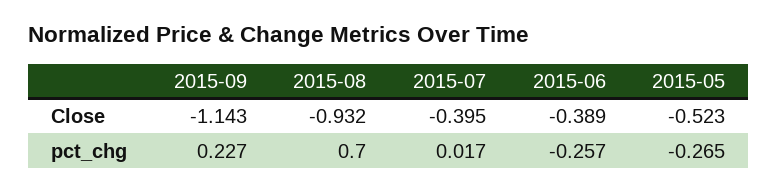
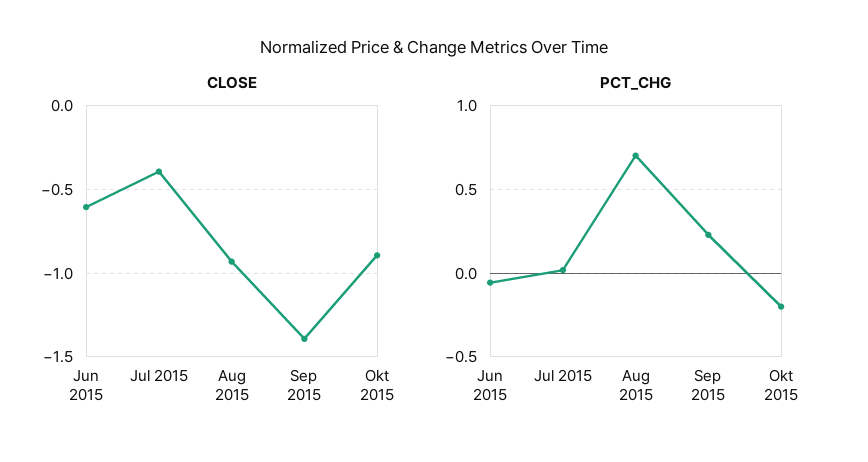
Close, 2015-09: -1.143 -> -1.4
Close, 2015-06: -0.389 -> -0.6
Close, 2015-05: -0.523 -> none
pct_chg, 2015-06: -0.257 -> -0.05
pct_chg, 2015-05: -0.265 -> none
Close, Okt 2015: none -> -0.9
pct_chg, Okt 2015: none -> -0.2

